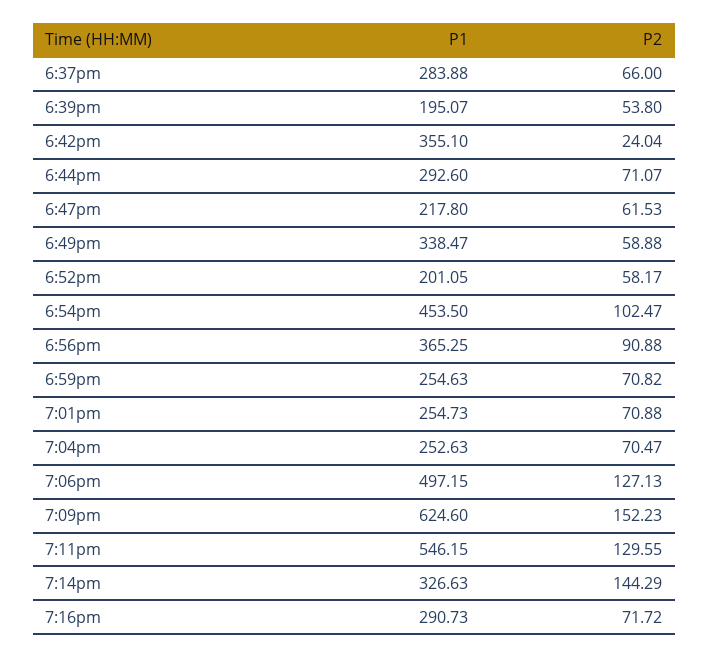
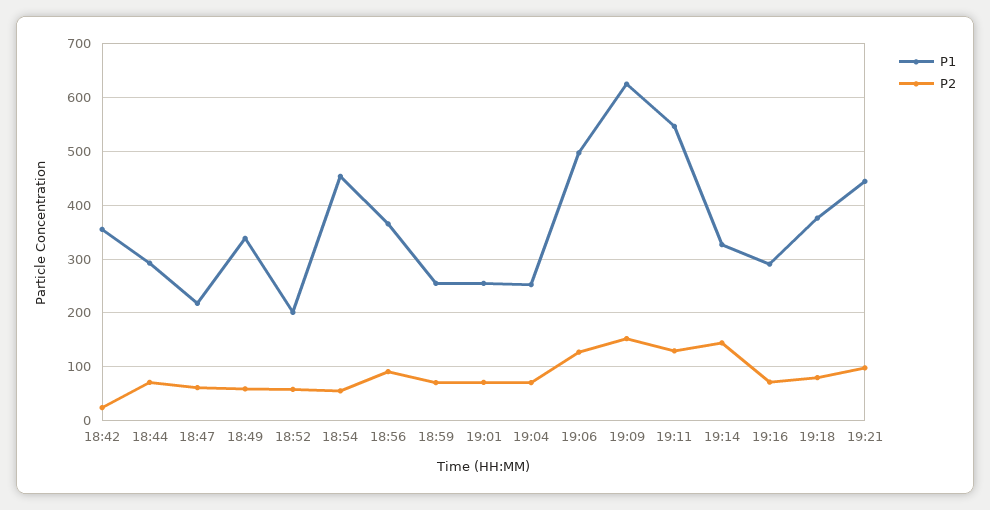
P1, 6:37pm: 283.88 -> none
P2, 6:37pm: 66 -> none
P1, 6:39pm: 195.07 -> none
P2, 6:39pm: 53.8 -> none
P2, 6:54pm: 102.47 -> 60
P1, 19:18: none -> 380
P2, 19:18: none -> 80
P1, 19:21: none -> 440
P2, 19:21: none -> 100

